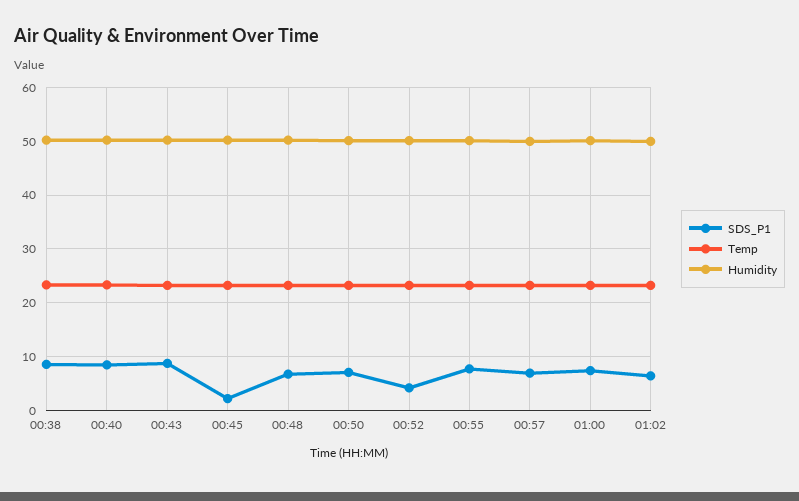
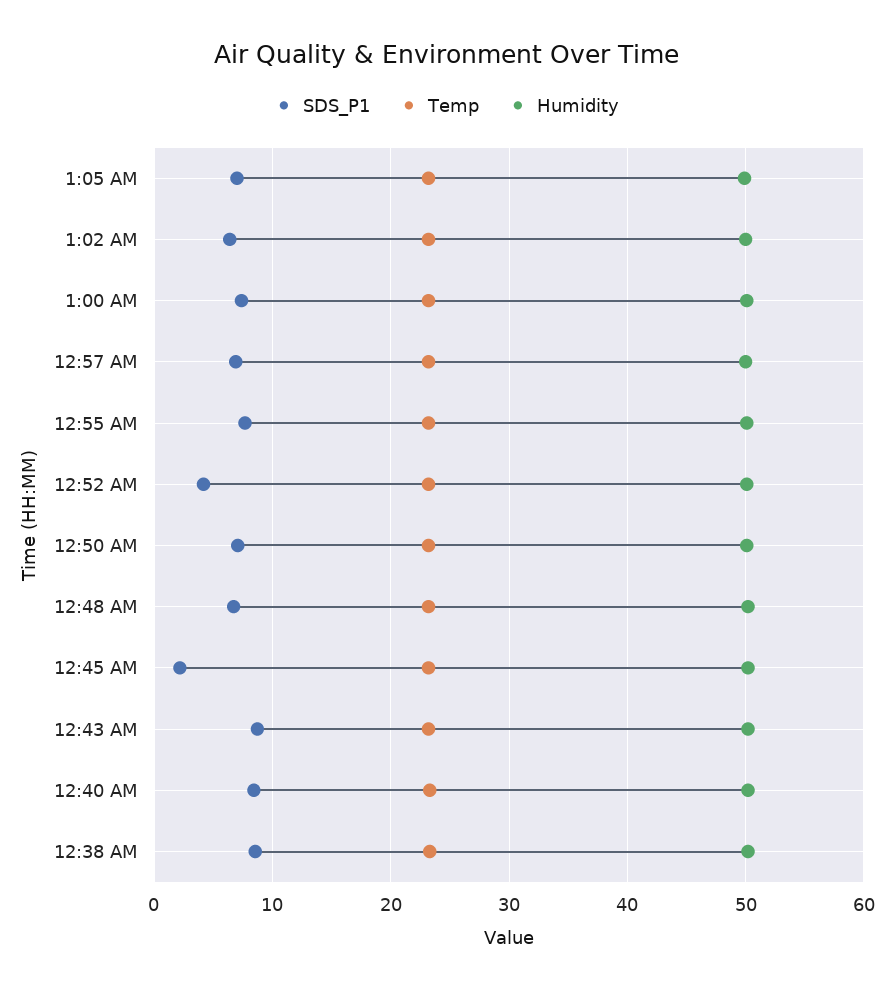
SDS_P1, 1:05 AM: none -> 7
Temp, 1:05 AM: none -> 23
Humidity, 1:05 AM: none -> 50

